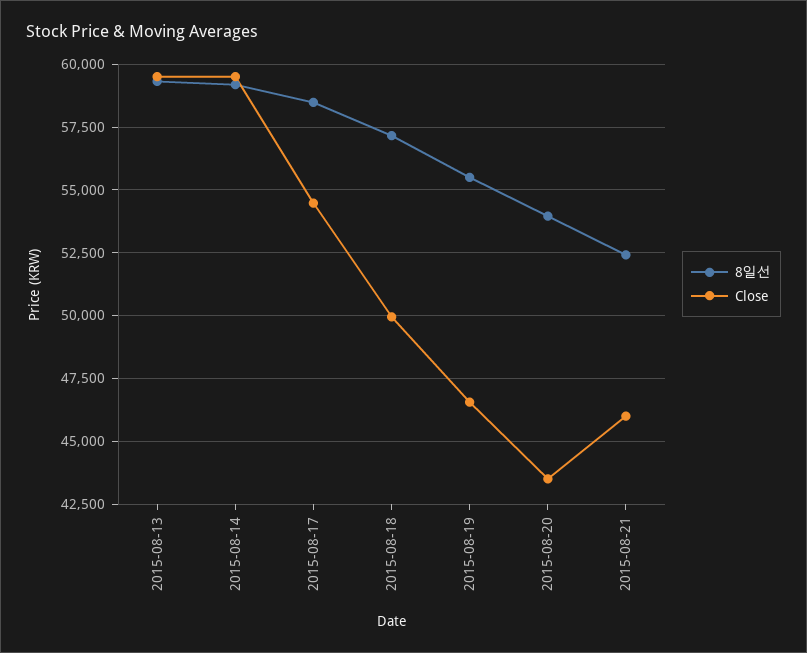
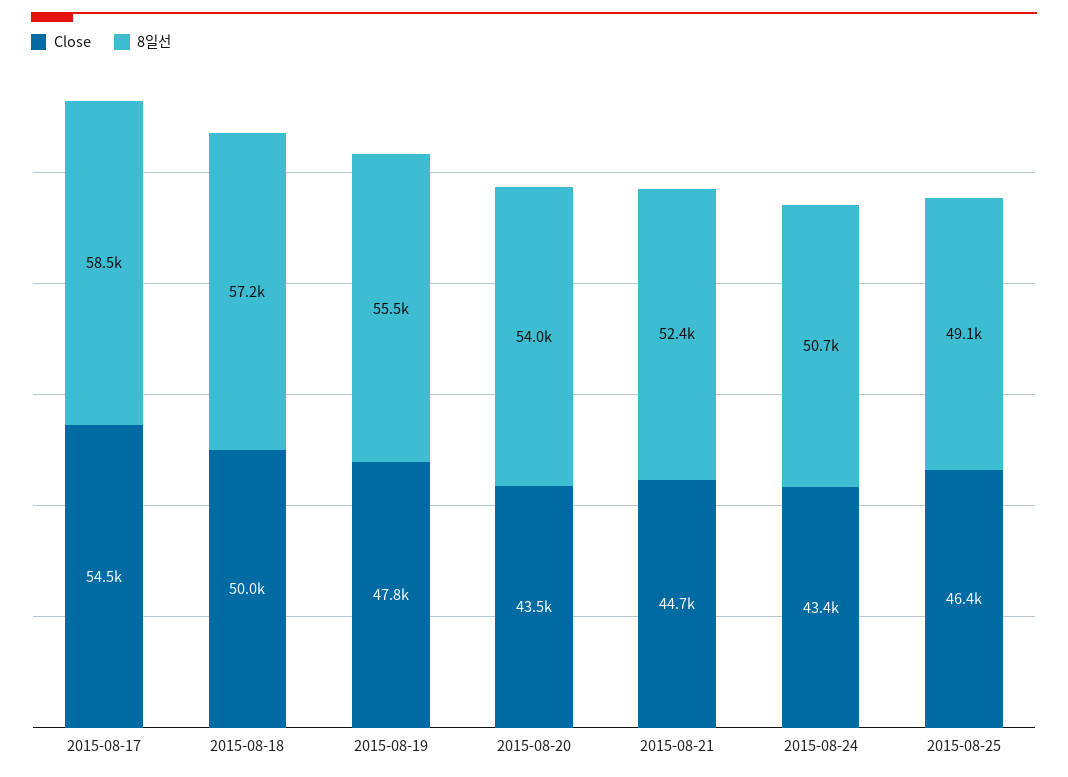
8일선, 2015-08-13: 59250 -> none
Close, 2015-08-13: 59500 -> none
8일선, 2015-08-14: 59250 -> none
Close, 2015-08-14: 59500 -> none
Close, 2015-08-19: 46500 -> 47800
Close, 2015-08-21: 46000 -> 44700
Close, 2015-08-24: none -> 43400
8일선, 2015-08-24: none -> 50700
Close, 2015-08-25: none -> 46400
8일선, 2015-08-25: none -> 49100

